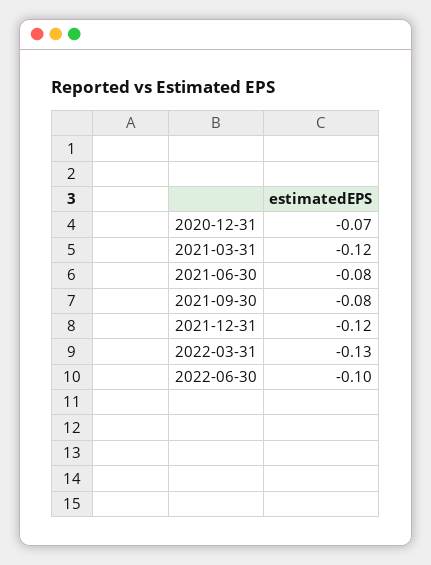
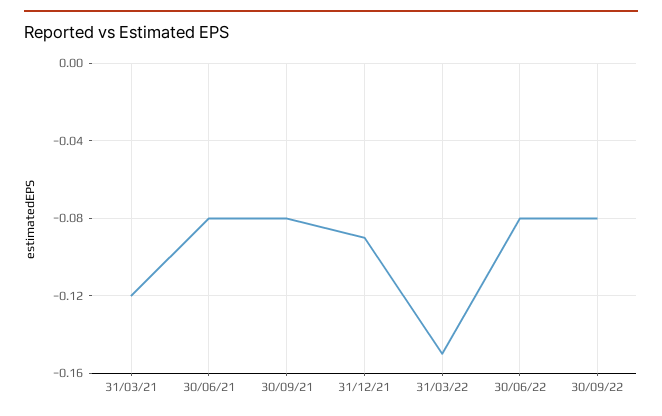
2020-12-31: -0.07 -> none
2021-12-31: -0.12 -> -0.09
2022-03-31: -0.13 -> -0.15
2022-06-30: -0.1 -> -0.08
30/09/22: none -> -0.08

